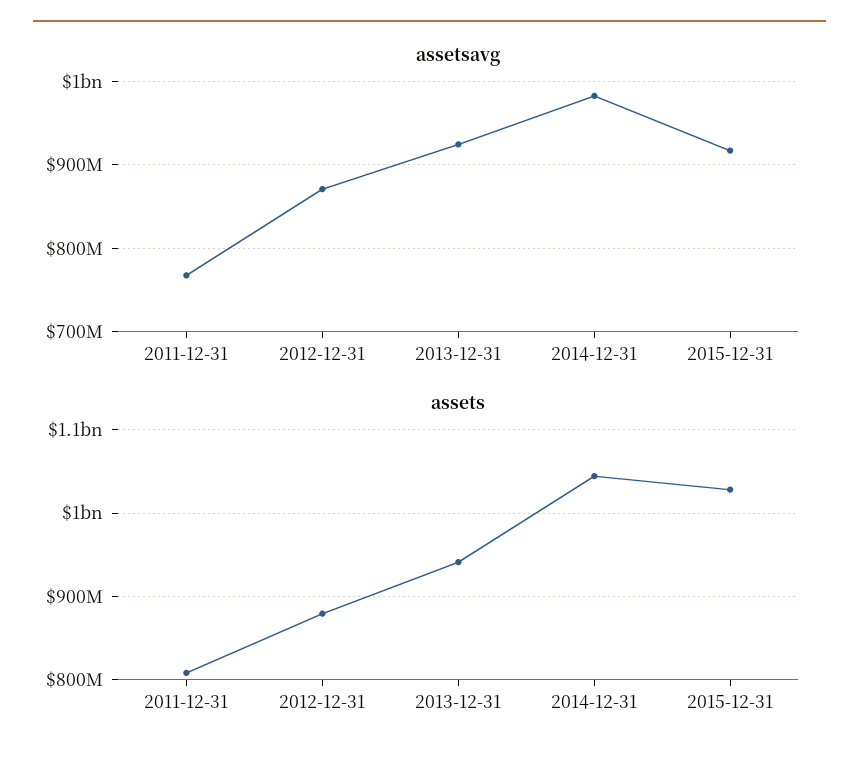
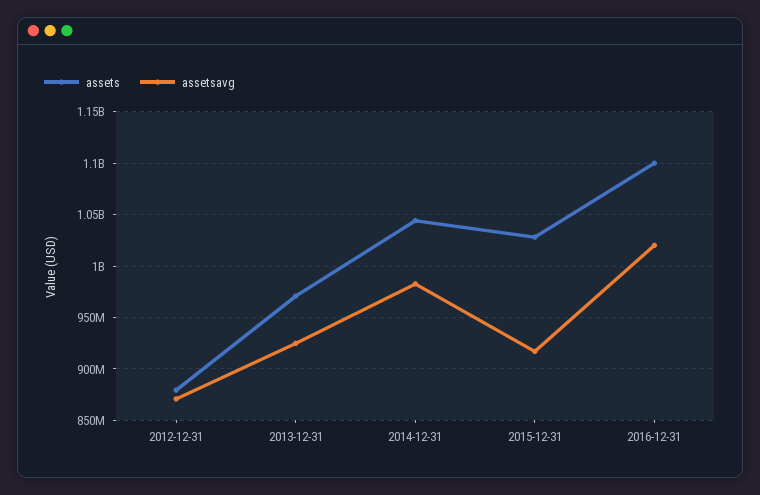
assetsavg, 2011-12-31: 770000000 -> none
assets, 2011-12-31: 810000000 -> none
assets, 2013-12-31: 940000000 -> 970000000
assets, 2016-12-31: none -> 1100000000
assetsavg, 2016-12-31: none -> 1020000000

